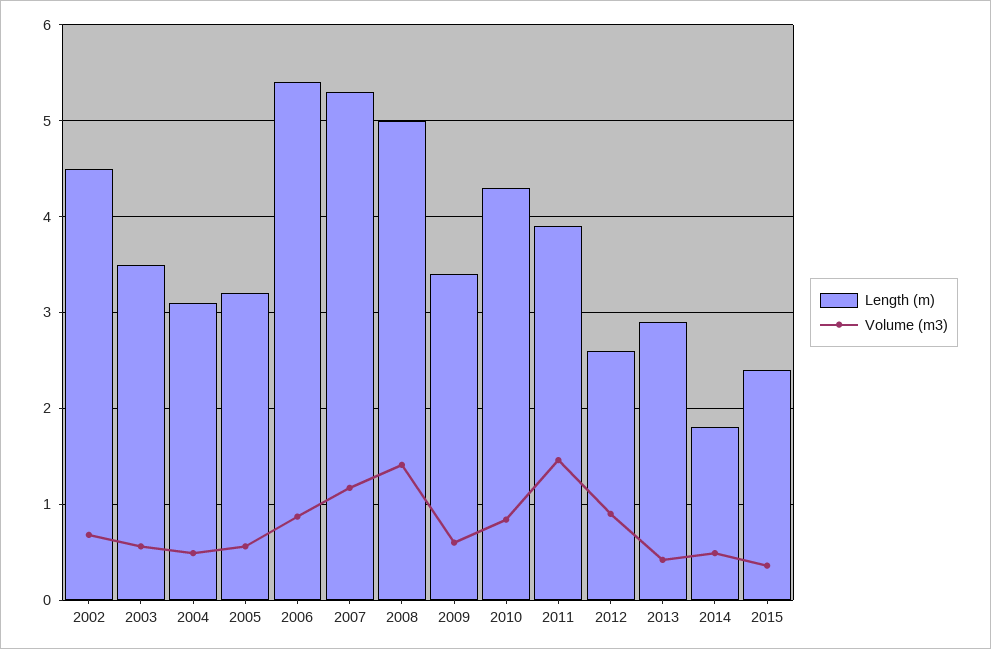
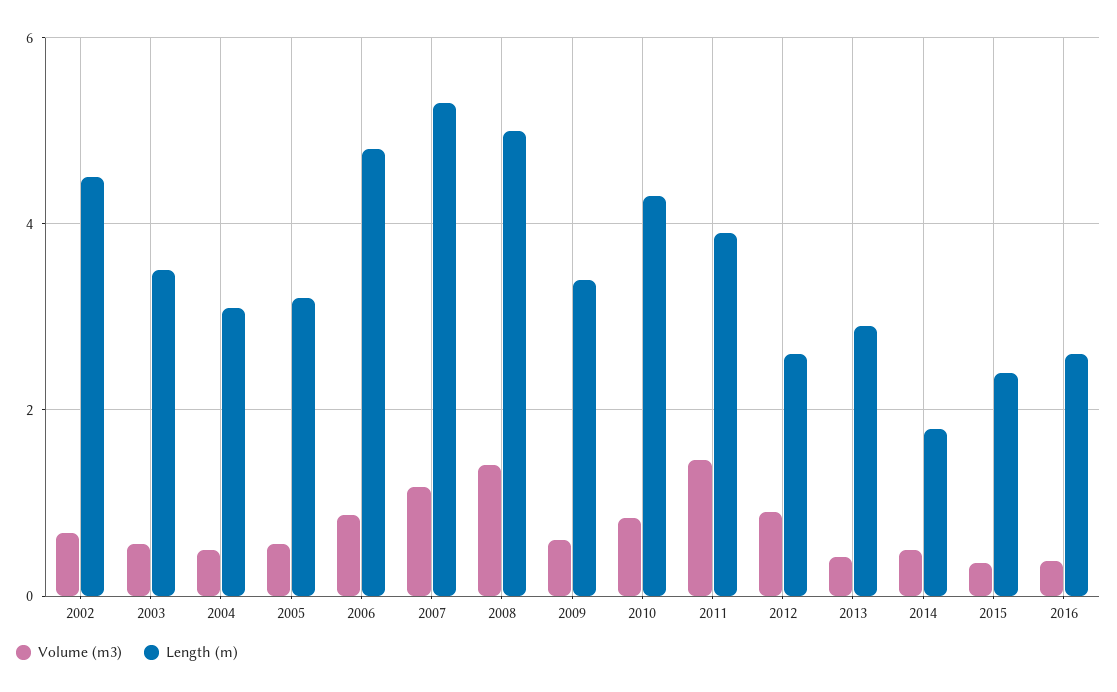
Length (m), 2006: 5.4 -> 4.8
Volume (m3), 2016: none -> 0.4
Length (m), 2016: none -> 2.6

